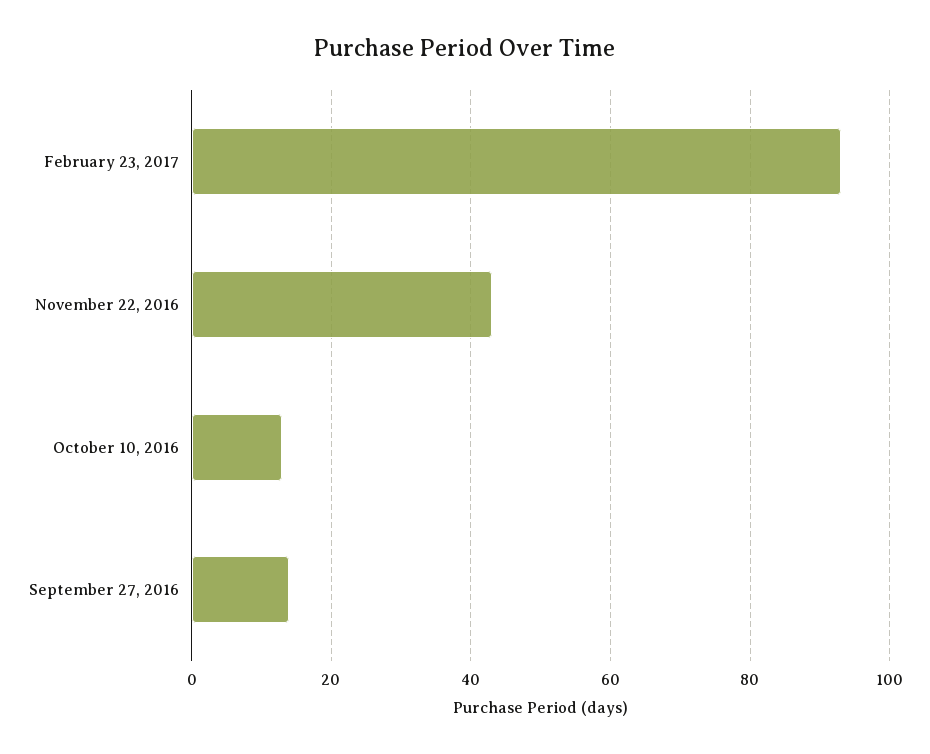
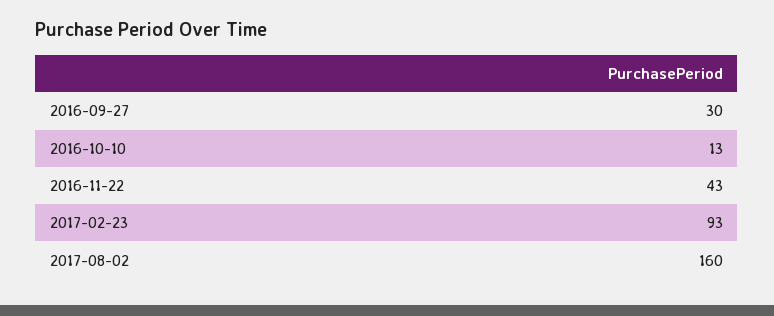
September 27, 2016: 15 -> 30
2017-08-02: none -> 160

